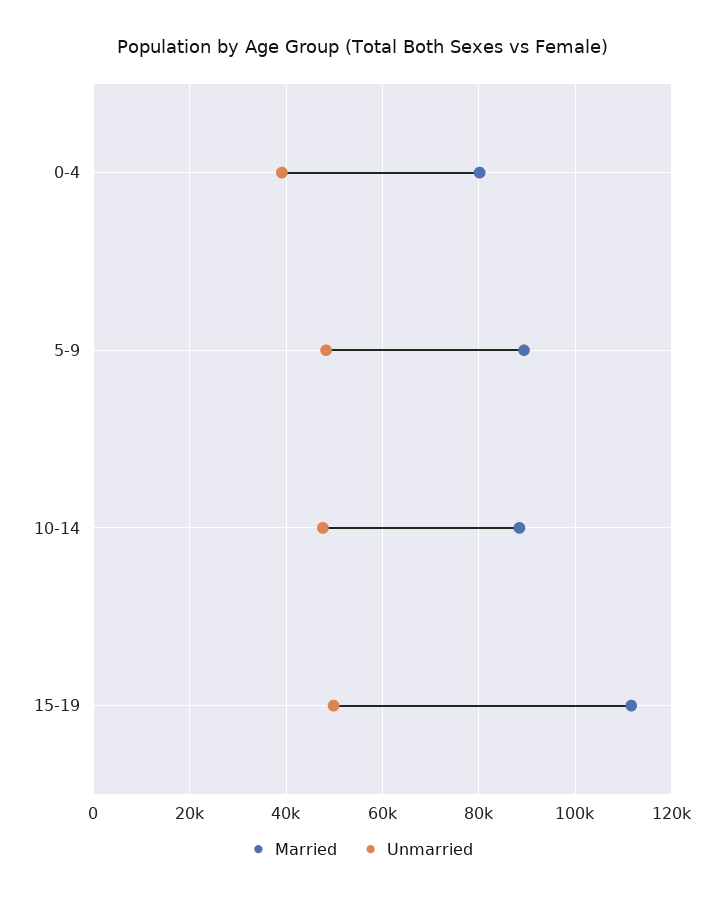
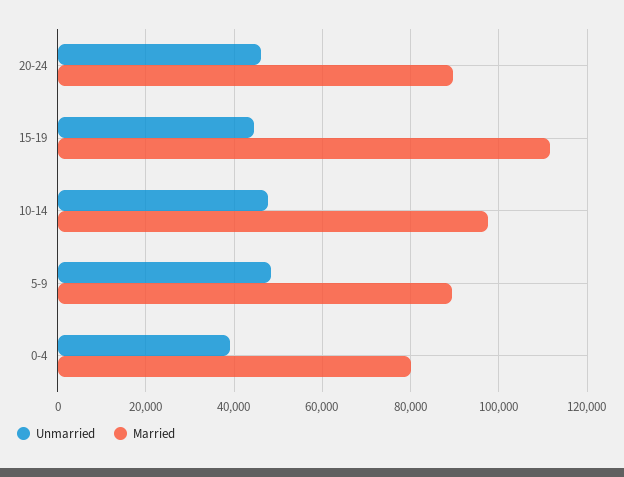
Married, 10-14: 88000 -> 98000
Unmarried, 15-19: 50000 -> 44000
Unmarried, 20-24: none -> 46000
Married, 20-24: none -> 90000

